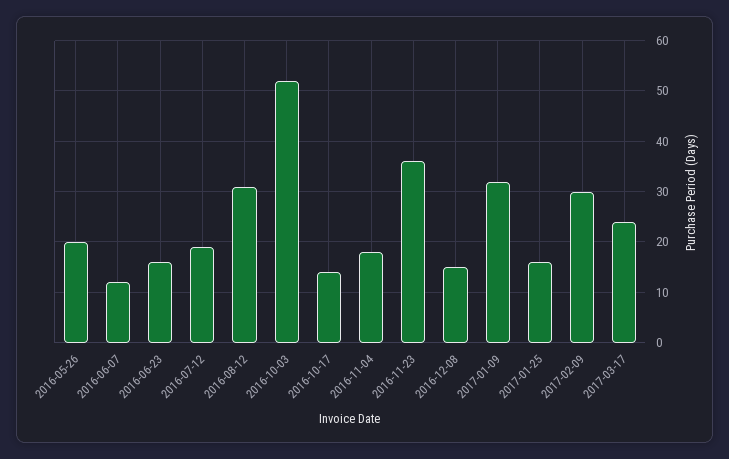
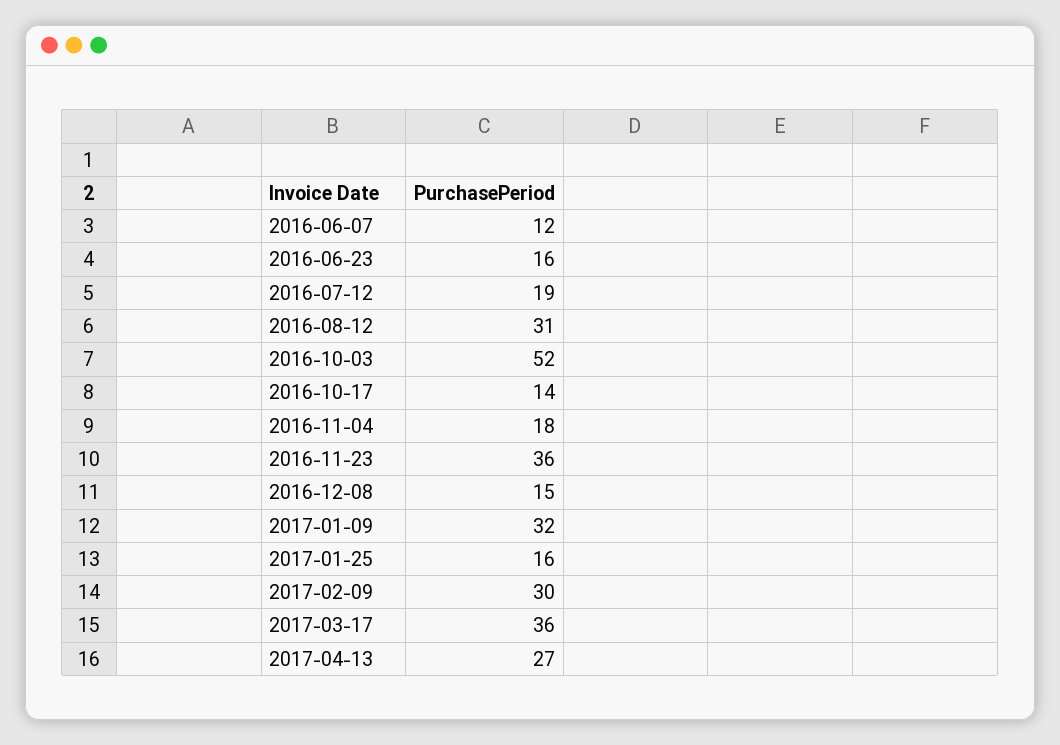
2016-05-26: 20 -> none
2017-03-17: 25 -> 36
2017-04-13: none -> 27

